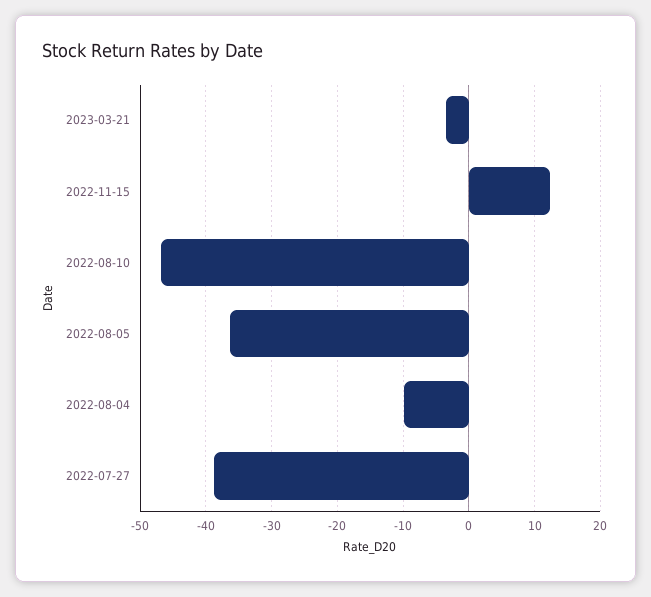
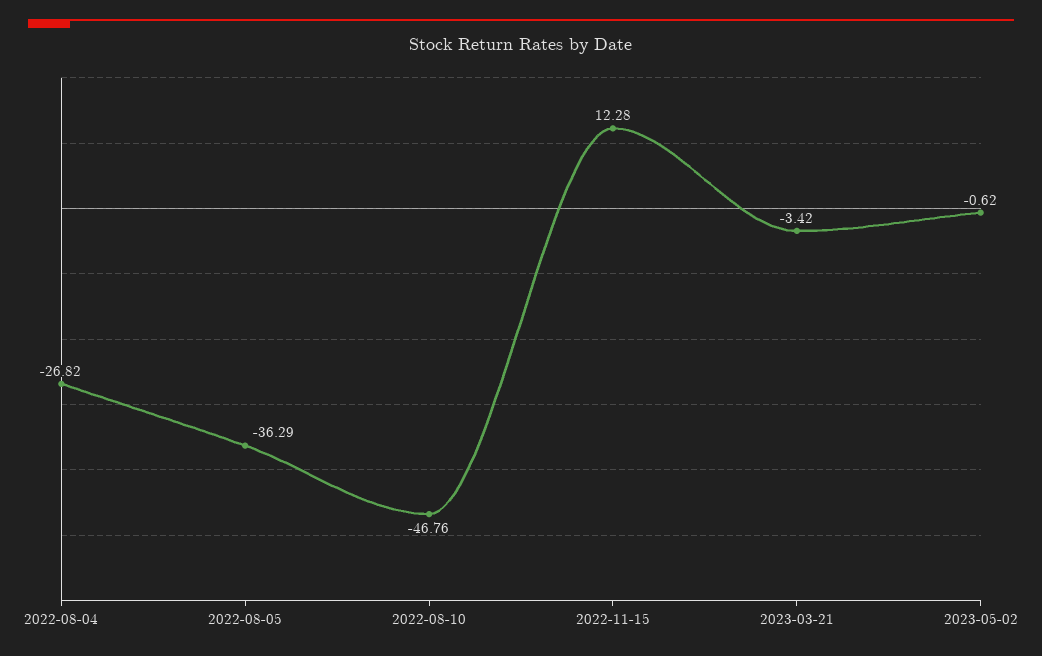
2022-08-04: -10 -> -26.82
2022-07-27: -39 -> none
2023-05-02: none -> -0.62

